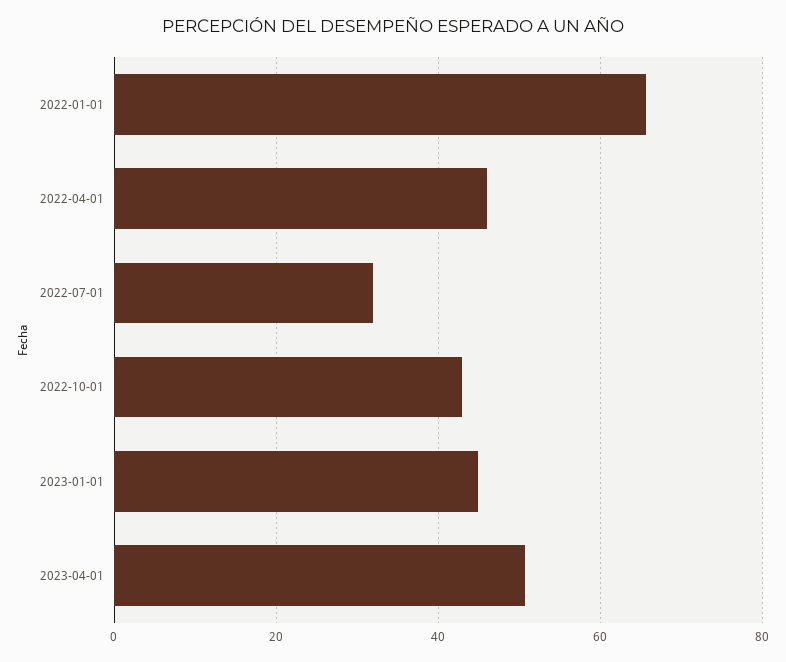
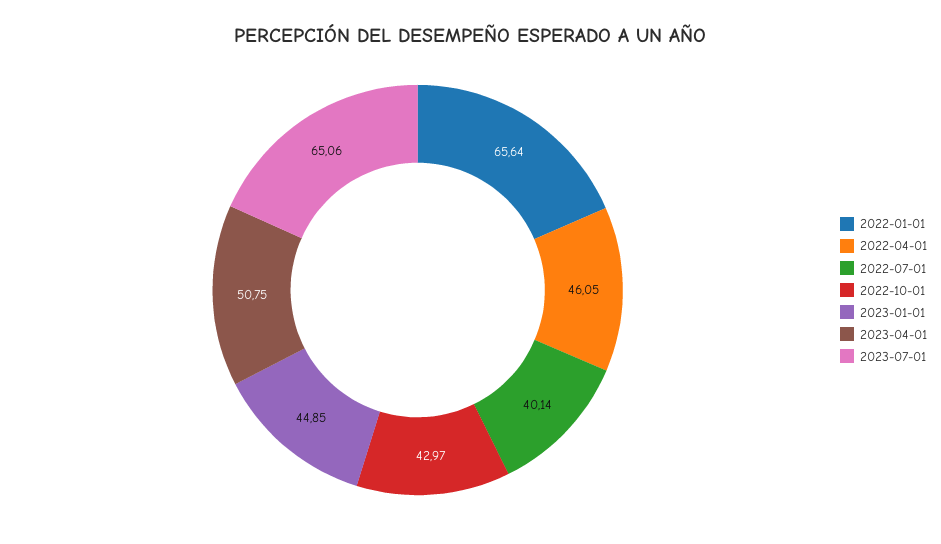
2022-07-01: 32 -> 40.14
2023-07-01: none -> 65.06

